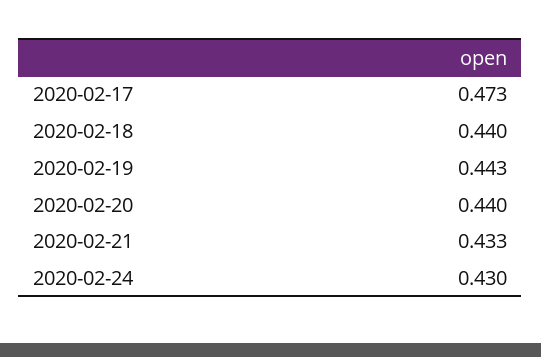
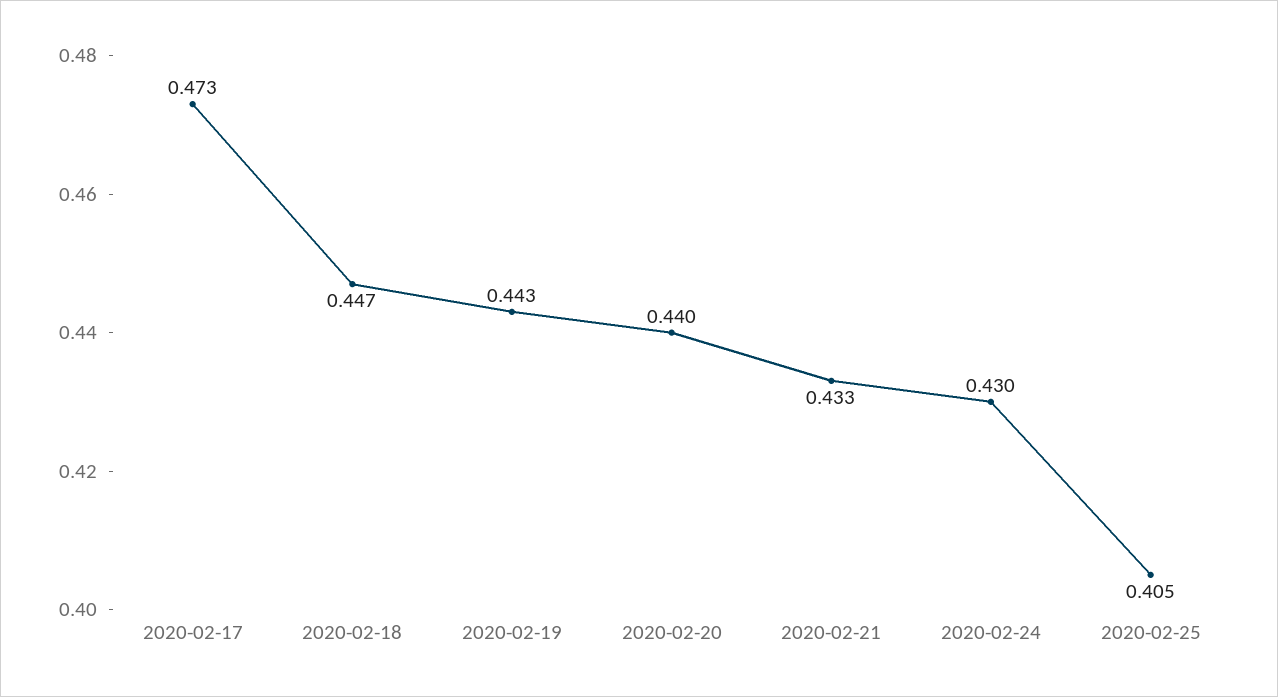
2020-02-18: 0.44 -> 0.447
2020-02-25: none -> 0.405

